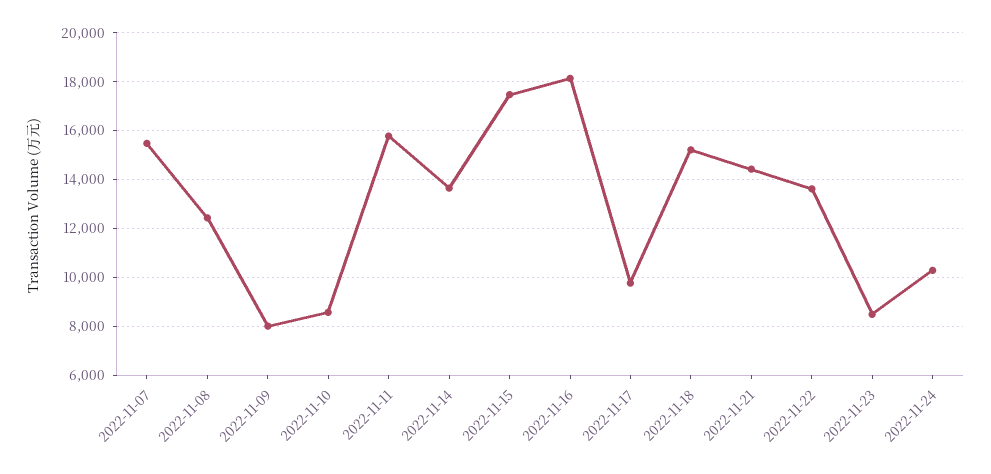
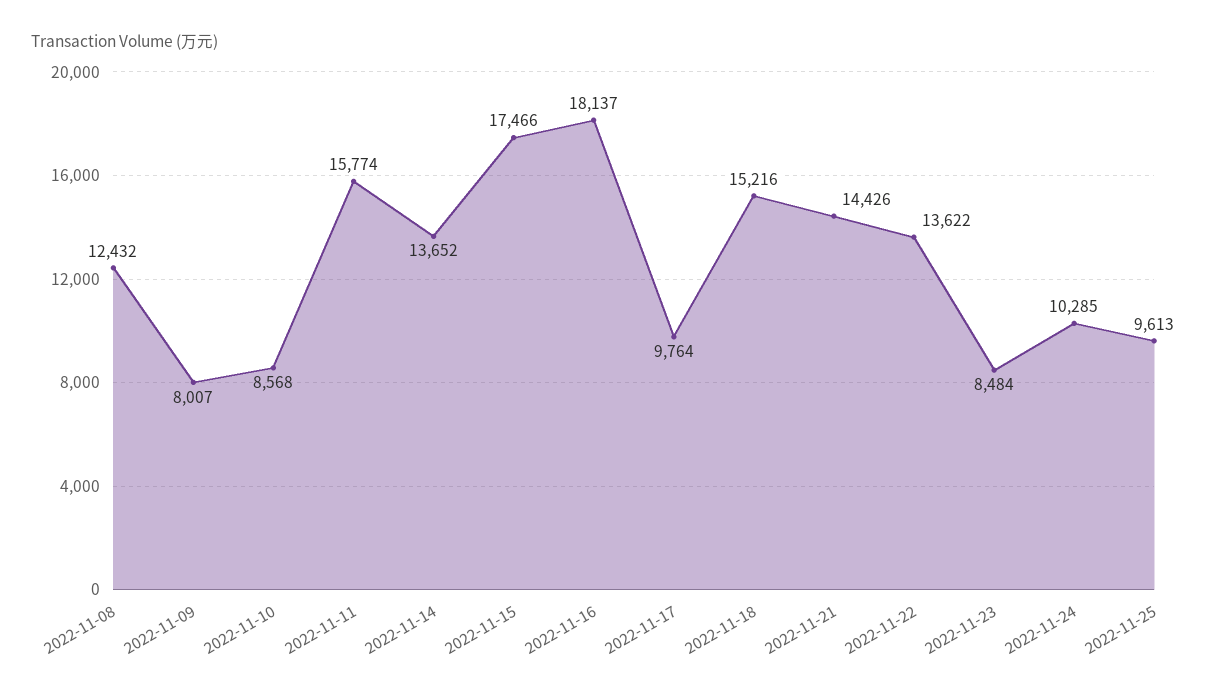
2022-11-07: 15500 -> none
2022-11-25: none -> 9613

